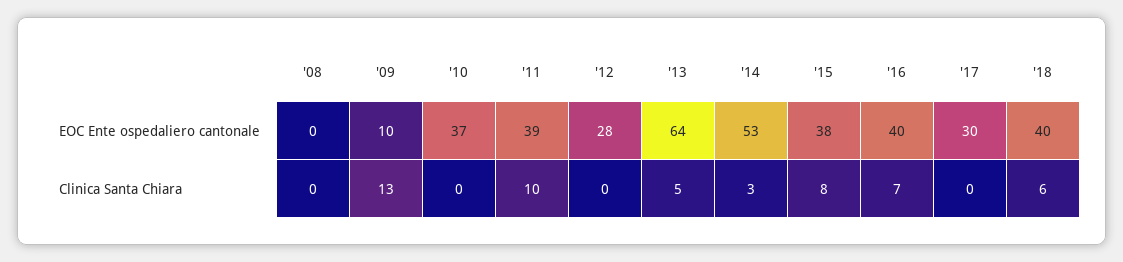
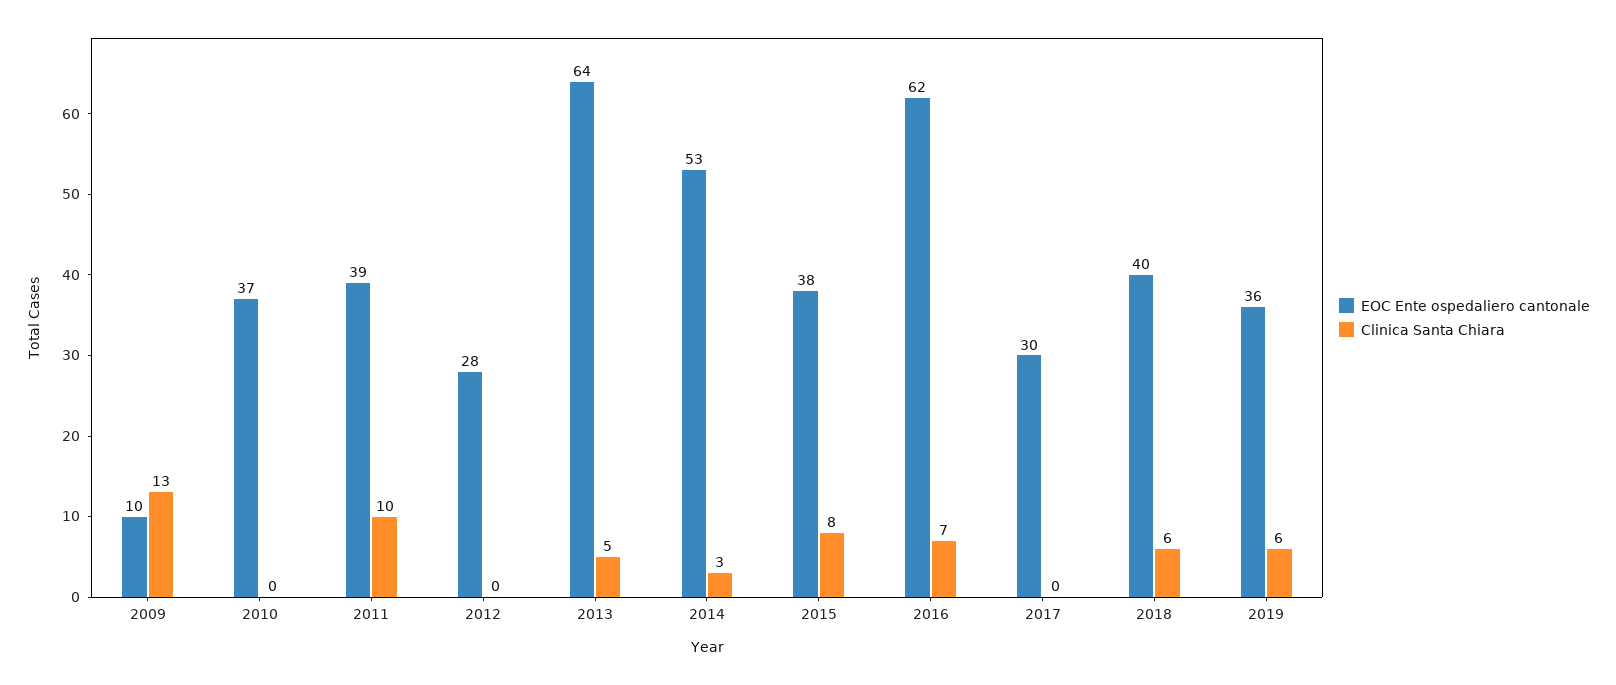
EOC Ente ospedaliero cantonale, '08: 0 -> none
EOC Ente ospedaliero cantonale, '16: 40 -> 62
Clinica Santa Chiara, '08: 0 -> none
EOC Ente ospedaliero cantonale, 2019: none -> 36
Clinica Santa Chiara, 2019: none -> 6

